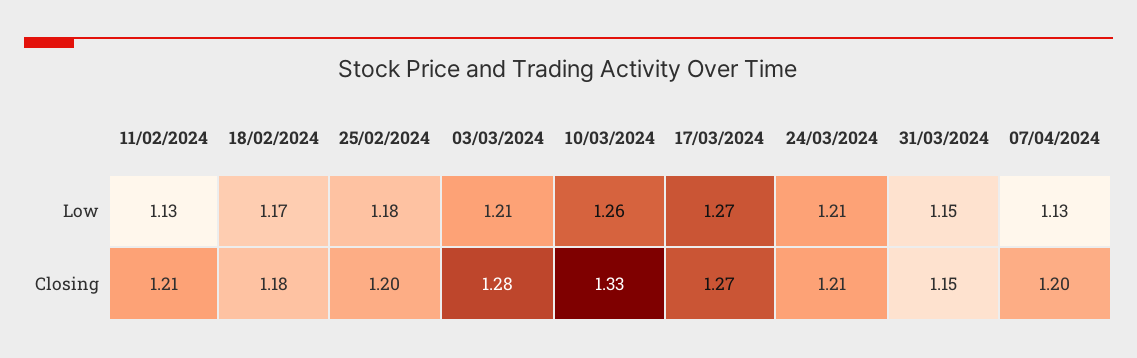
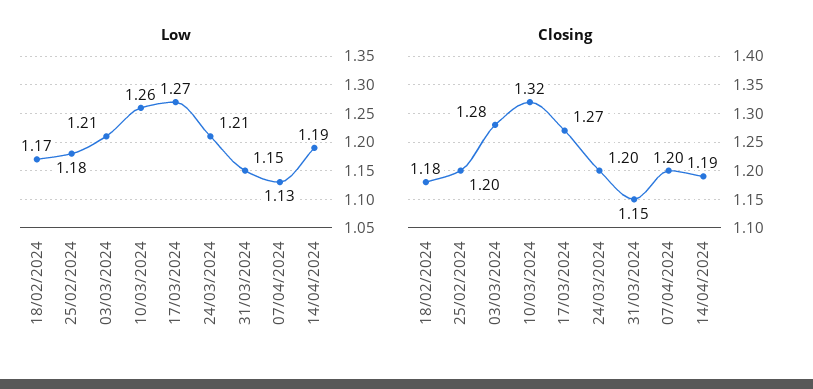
Low, 11/02/2024: 1.13 -> none
Closing, 11/02/2024: 1.21 -> none
Closing, 10/03/2024: 1.33 -> 1.32
Closing, 24/03/2024: 1.21 -> 1.2
Low, 14/04/2024: none -> 1.19
Closing, 14/04/2024: none -> 1.19

